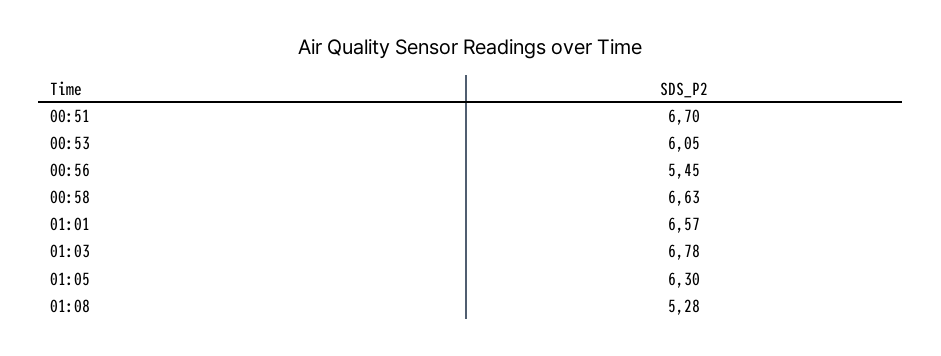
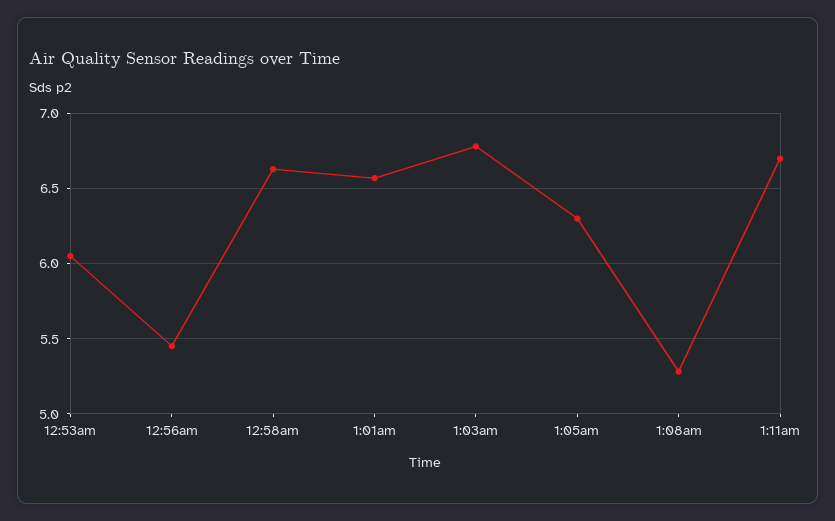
00:51: 6.7 -> none
1:11am: none -> 6.7

